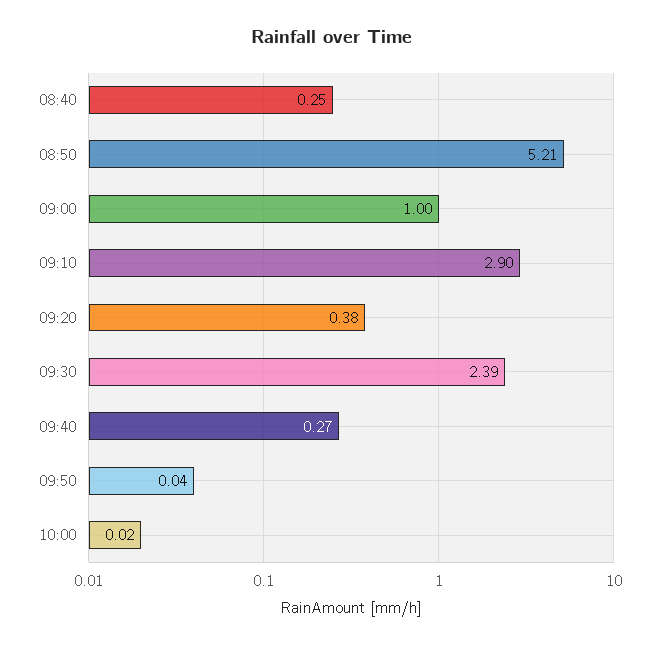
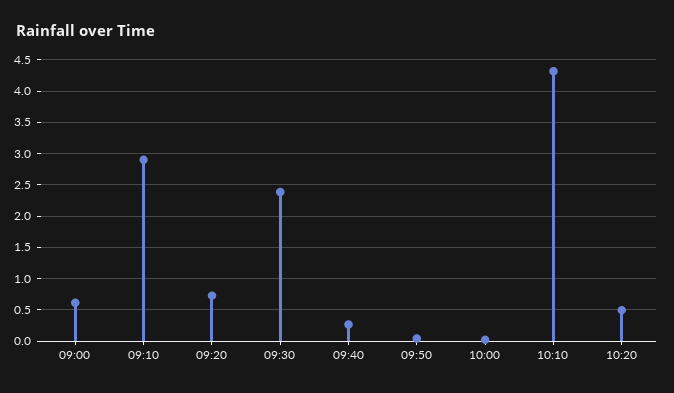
08:40: 0.25 -> none
08:50: 5.21 -> none
09:00: 1 -> 0.6
09:20: 0.38 -> 0.7
10:10: none -> 4.3
10:20: none -> 0.5

